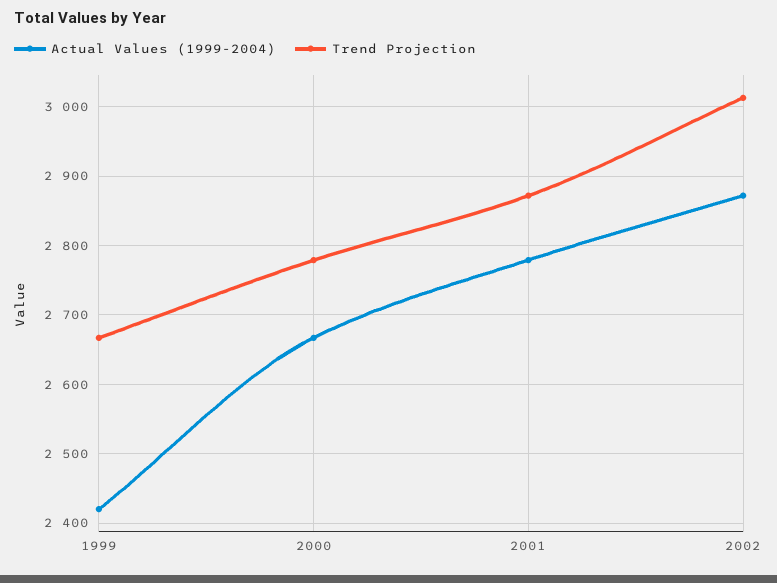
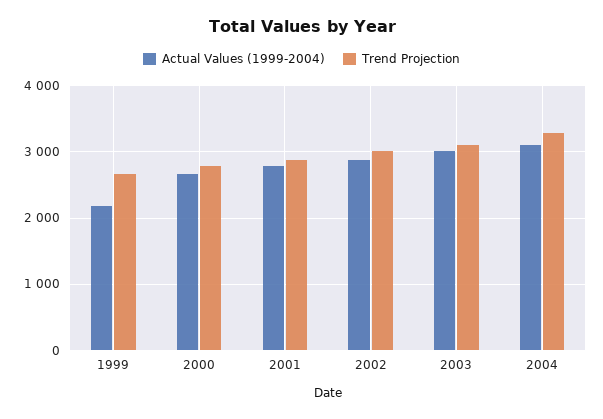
Actual Values (1999-2004), 1999: 2420 -> 2200
Actual Values (1999-2004), 2003: none -> 3000
Trend Projection, 2003: none -> 3100
Actual Values (1999-2004), 2004: none -> 3100
Trend Projection, 2004: none -> 3300

